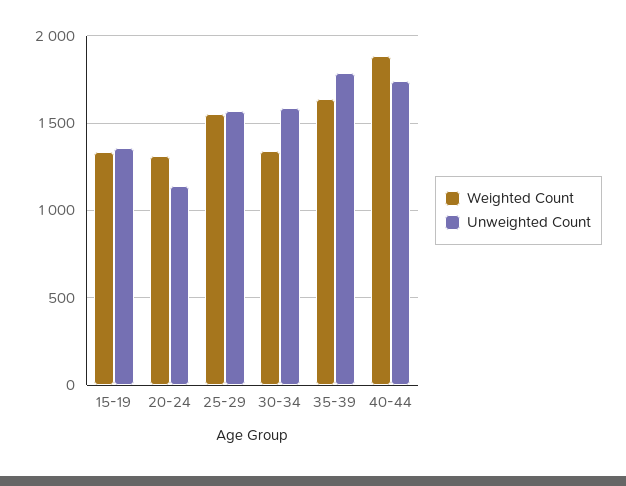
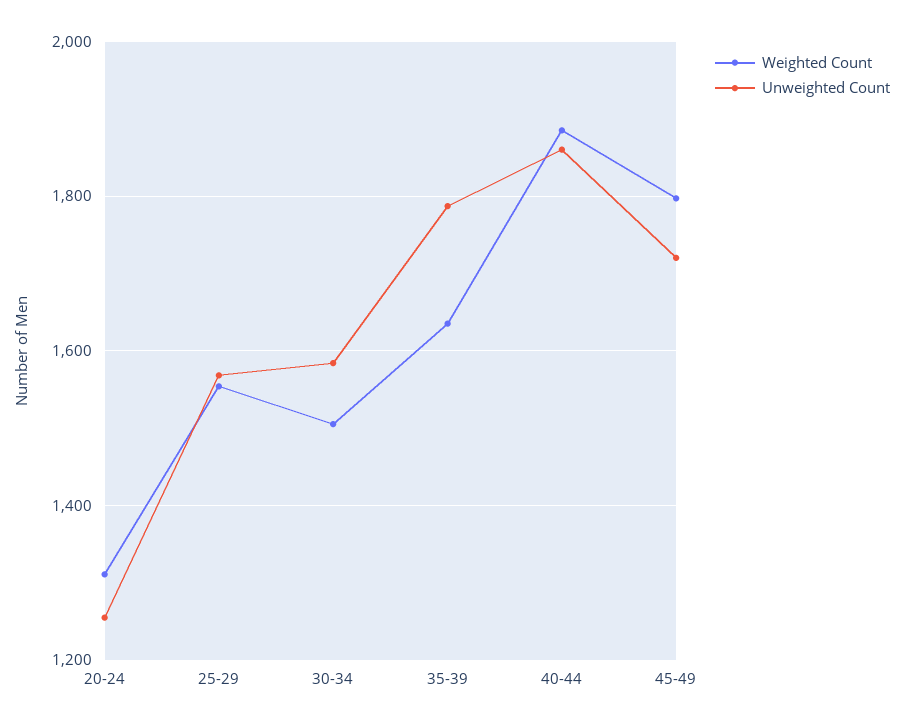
Weighted Count, 15-19: 1350 -> none
Unweighted Count, 15-19: 1350 -> none
Unweighted Count, 20-24: 1150 -> 1260
Weighted Count, 30-34: 1350 -> 1500
Unweighted Count, 40-44: 1750 -> 1860
Weighted Count, 45-49: none -> 1800
Unweighted Count, 45-49: none -> 1720

